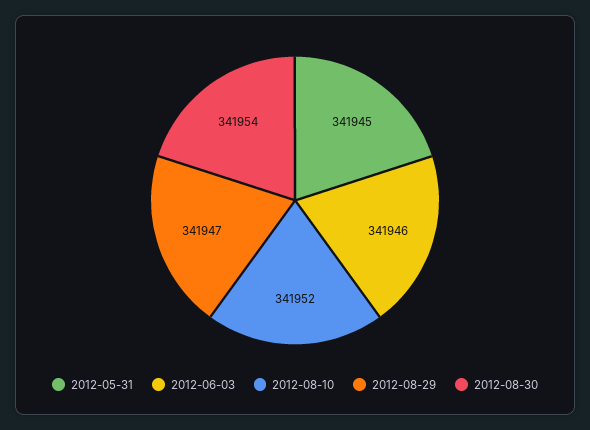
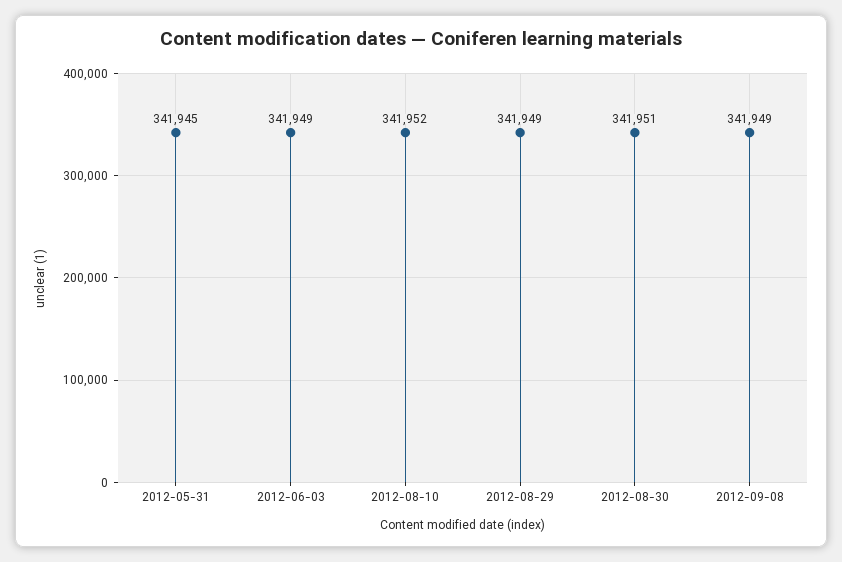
2012-06-03: 341946 -> 341949
2012-08-29: 341947 -> 341949
2012-08-30: 341954 -> 341951
2012-09-08: none -> 341949

